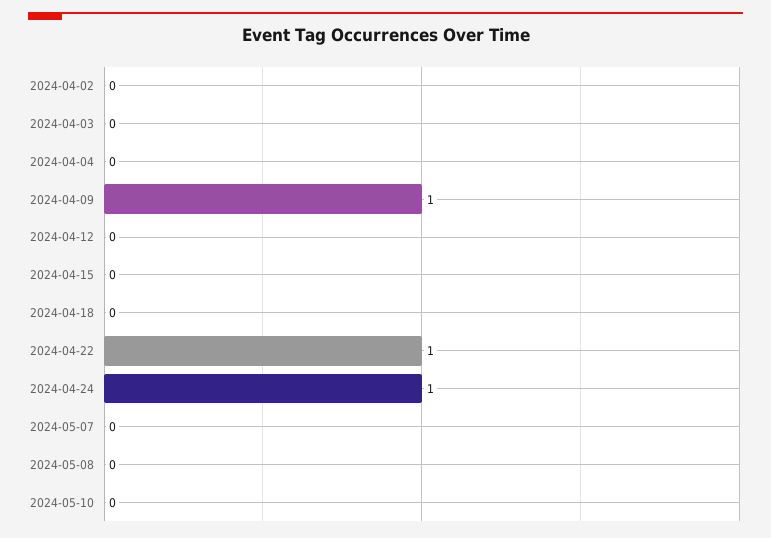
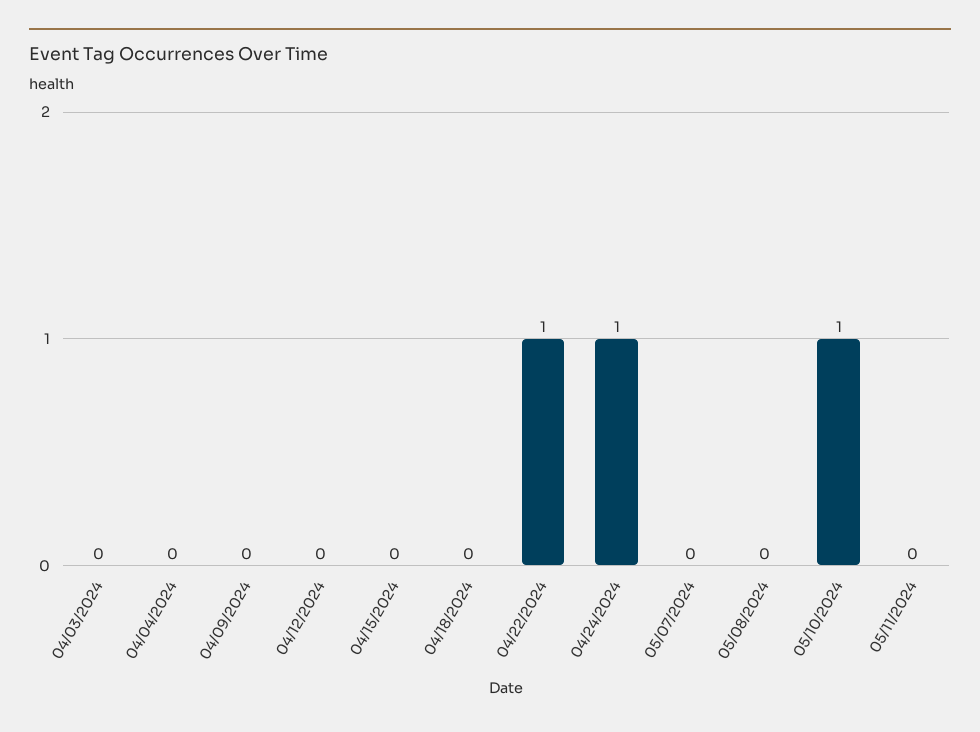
2024-04-02: 0 -> none
2024-04-09: 1 -> 0
2024-05-10: 0 -> 1
05/11/2024: none -> 0

